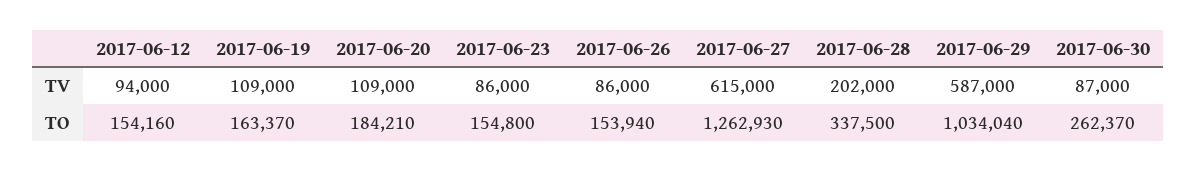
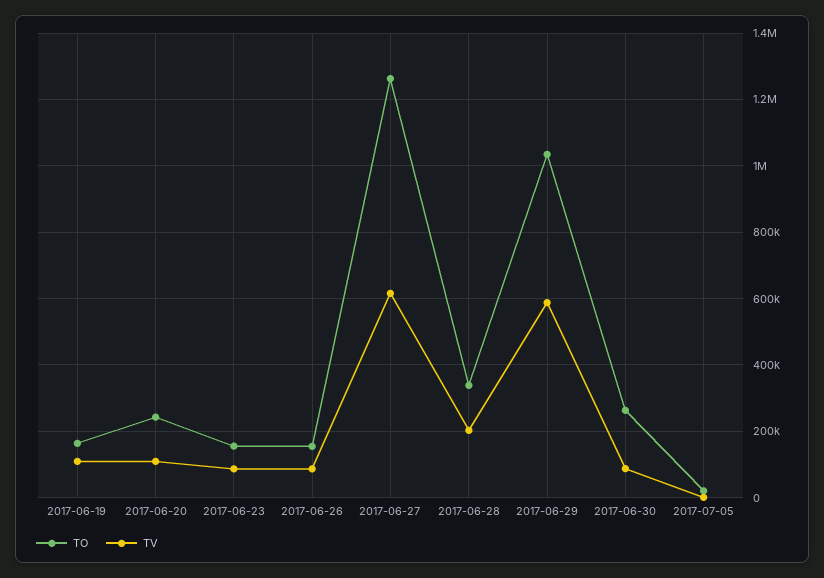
TV, 2017-06-12: 94000 -> none
TO, 2017-06-12: 154160 -> none
TO, 2017-06-20: 184210 -> 240000
TO, 2017-07-05: none -> 20000
TV, 2017-07-05: none -> 0

